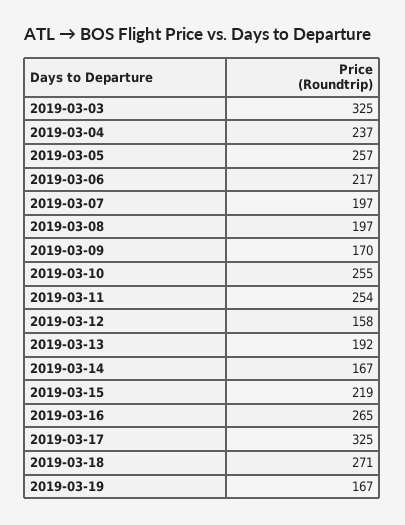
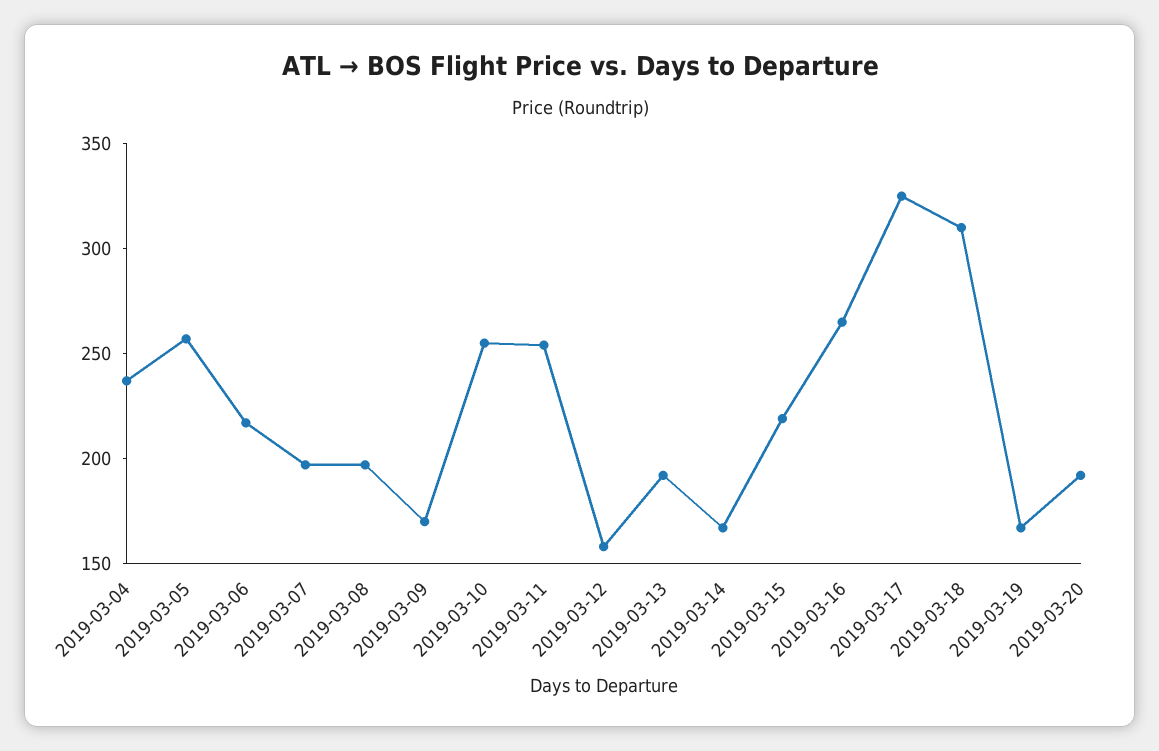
2019-03-03: 325 -> none
2019-03-18: 271 -> 310
2019-03-20: none -> 190

